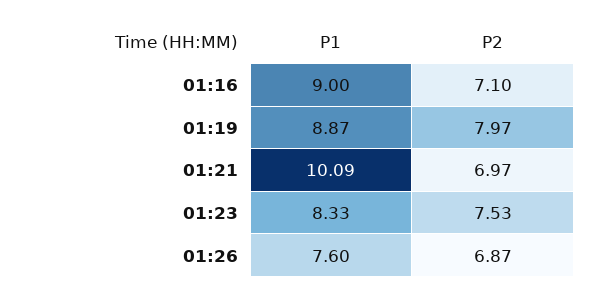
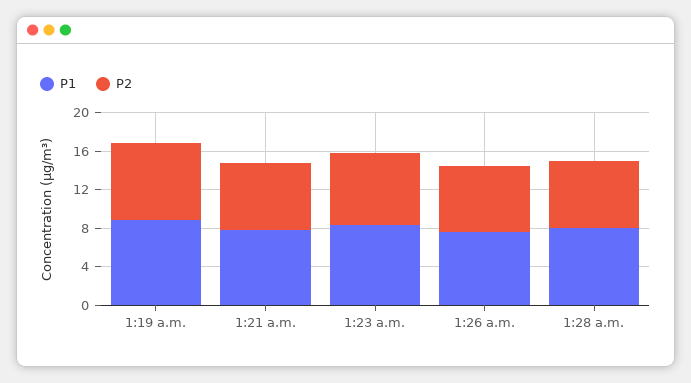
P1, 01:16: 9 -> none
P2, 01:16: 7.1 -> none
P1, 01:21: 10.09 -> 8
P1, 1:28 a.m.: none -> 8
P2, 1:28 a.m.: none -> 7

